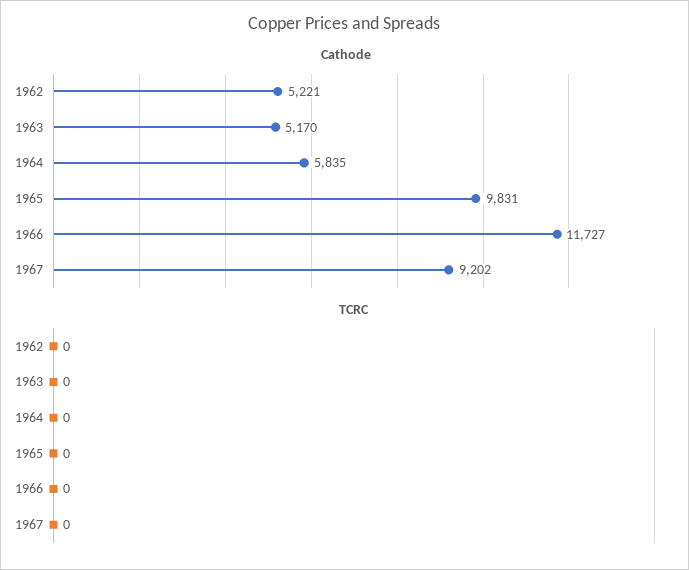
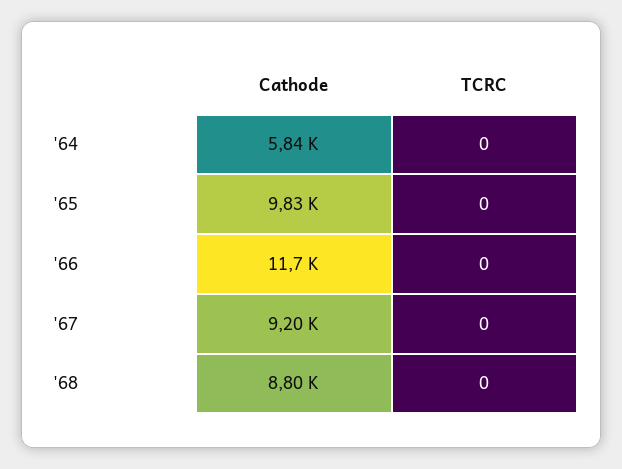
Cathode, 1962: 5221 -> none
Cathode, 1963: 5170 -> none
TCRC, 1962: 0 -> none
TCRC, 1963: 0 -> none
Cathode, '68: none -> 8800
TCRC, '68: none -> 0

